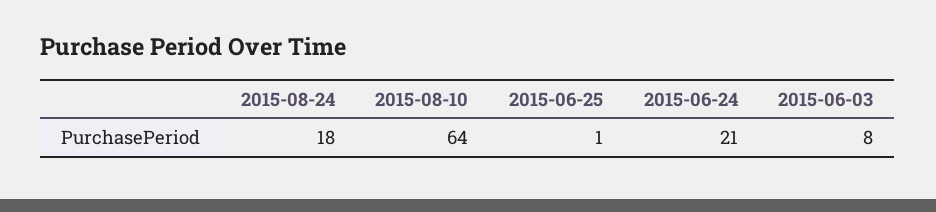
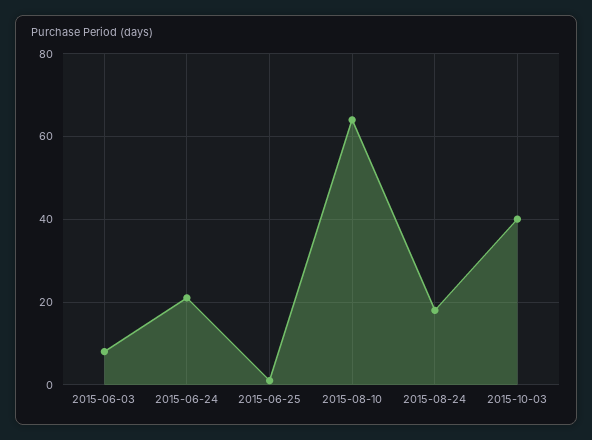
2015-10-03: none -> 40

